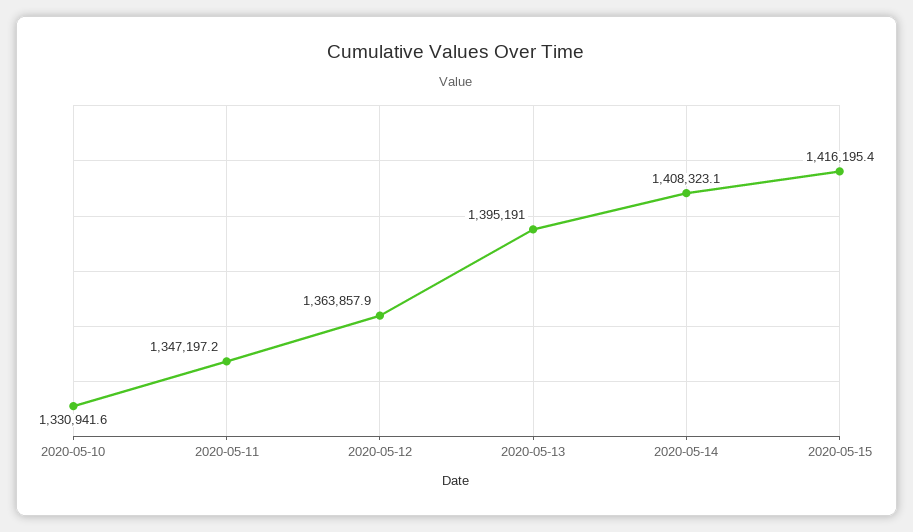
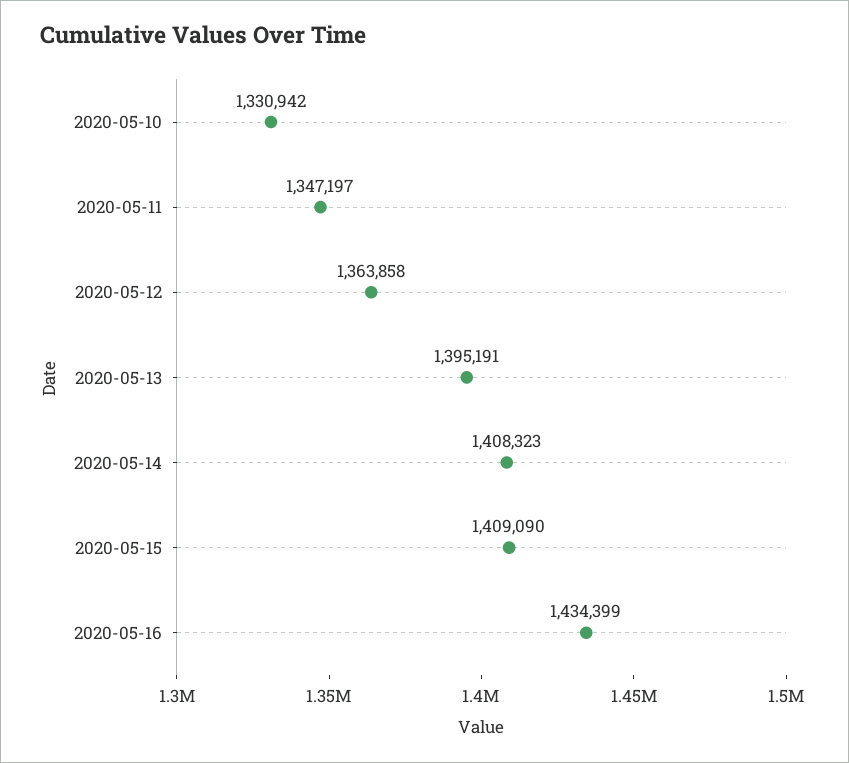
2020-05-15: 1416195.4 -> 1409090
2020-05-16: none -> 1434399

